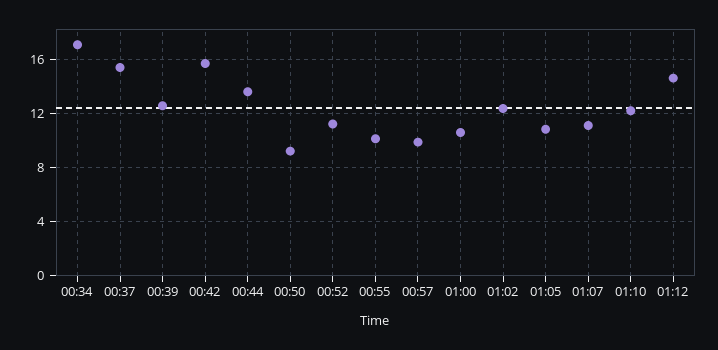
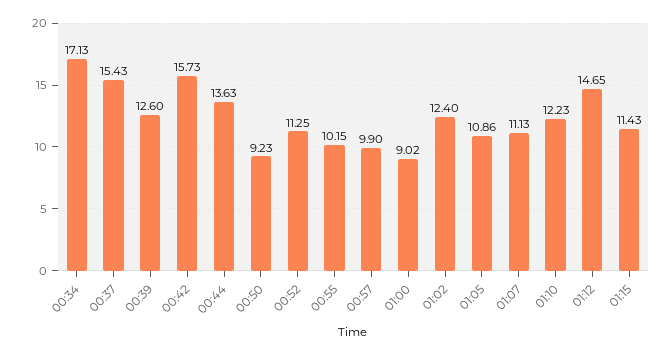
01:00: 10.5 -> 9.02
01:15: none -> 11.43

